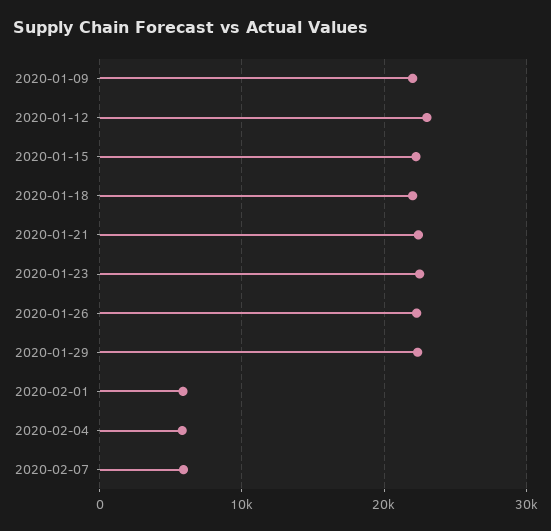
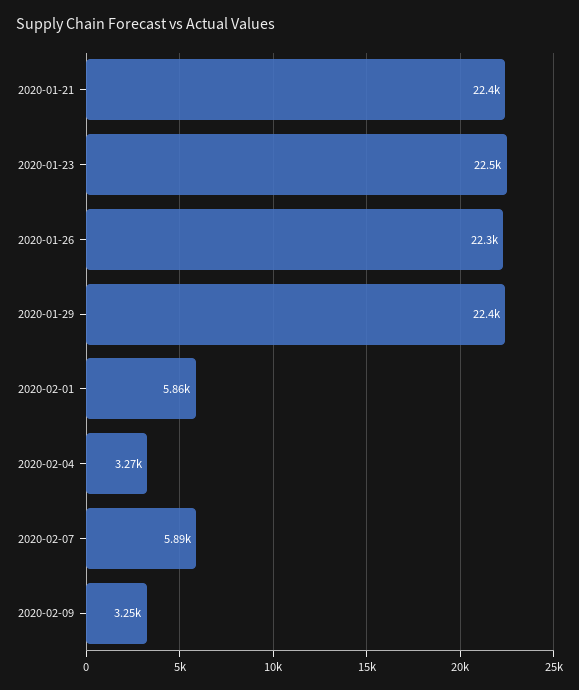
2020-01-09: 22000 -> none
2020-01-12: 23000 -> none
2020-01-15: 22000 -> none
2020-01-18: 22000 -> none
2020-02-04: 6000 -> 3270
2020-02-09: none -> 3250

